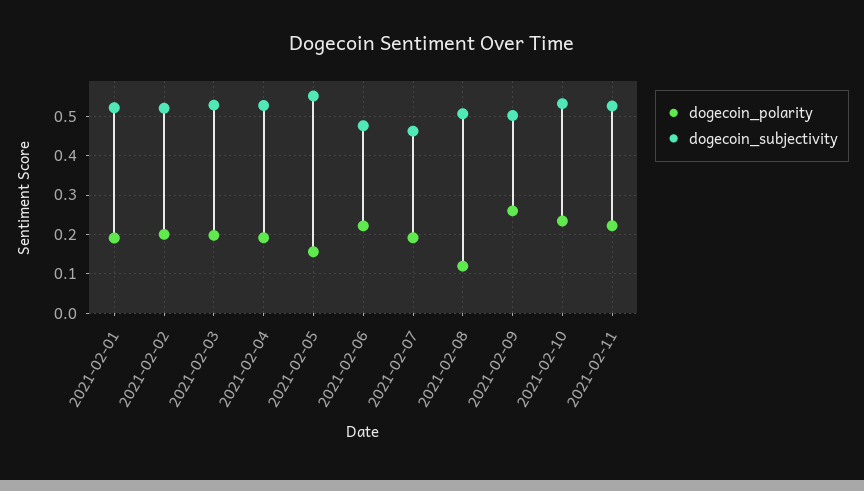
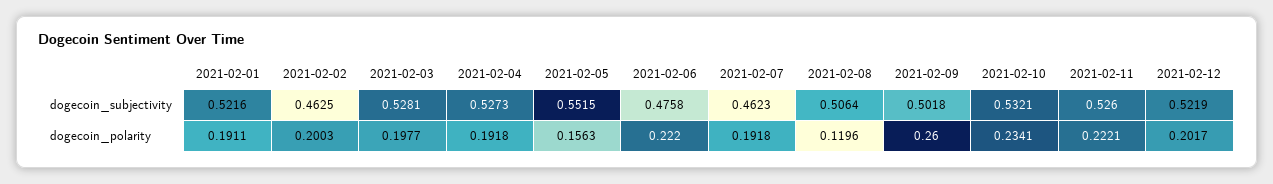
dogecoin_subjectivity, 2021-02-02: 0.52 -> 0.4625
dogecoin_subjectivity, 2021-02-12: none -> 0.5219
dogecoin_polarity, 2021-02-12: none -> 0.2017

